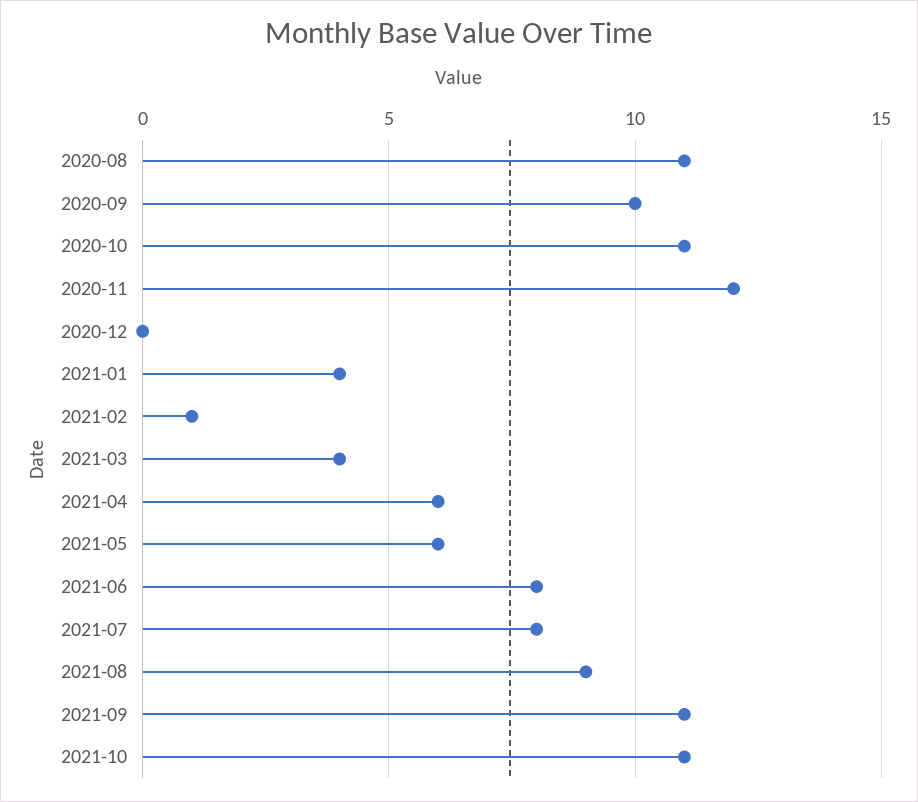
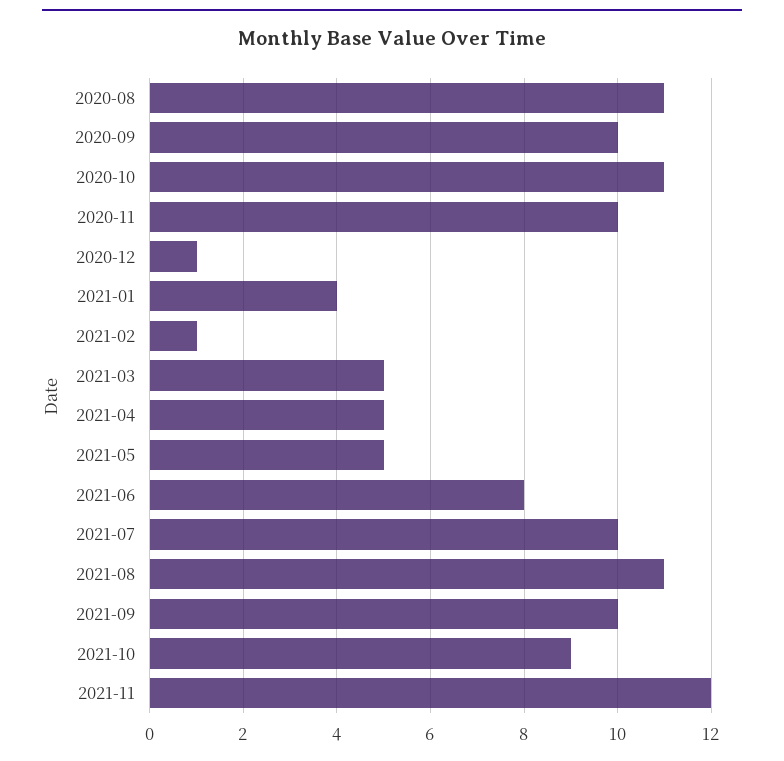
2020-11: 12 -> 10
2020-12: 0 -> 1
2021-03: 4 -> 5
2021-04: 6 -> 5
2021-05: 6 -> 5
2021-07: 8 -> 10
2021-08: 9 -> 11
2021-09: 11 -> 10
2021-10: 11 -> 9
2021-11: none -> 12

